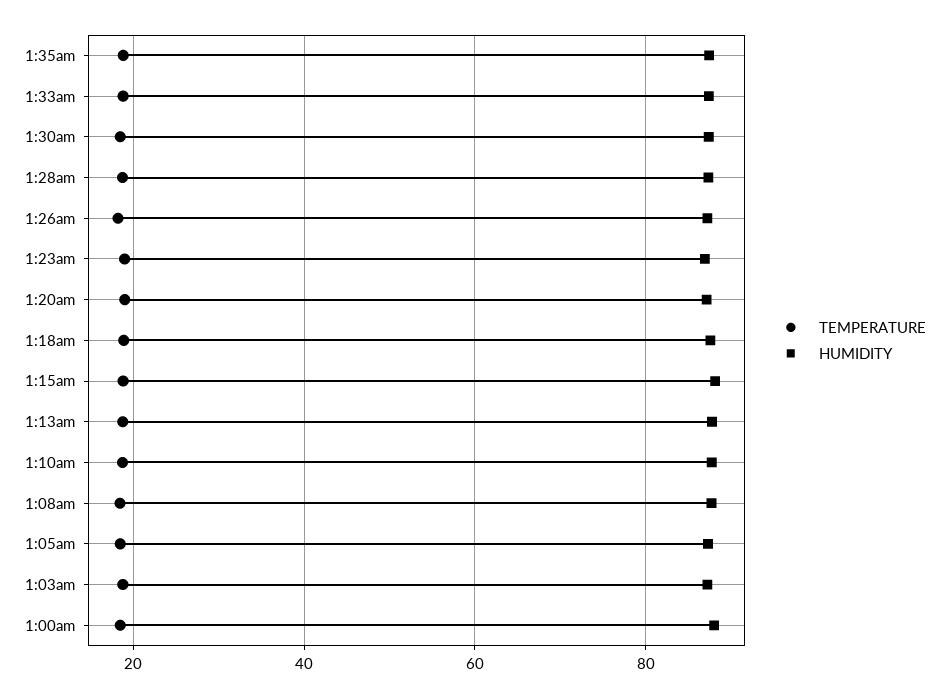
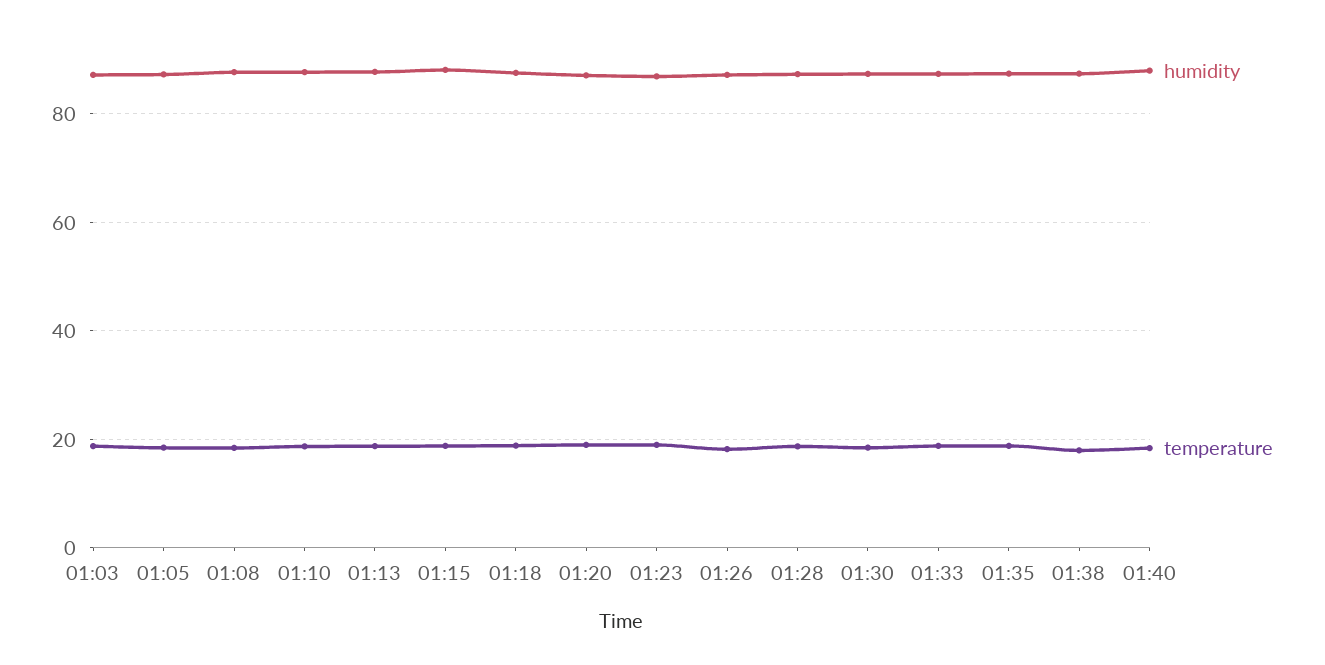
TEMPERATURE, 1:00am: 18 -> none
HUMIDITY, 1:00am: 88 -> none
HUMIDITY, 01:38: none -> 88
TEMPERATURE, 01:38: none -> 18
HUMIDITY, 01:40: none -> 88
TEMPERATURE, 01:40: none -> 18

